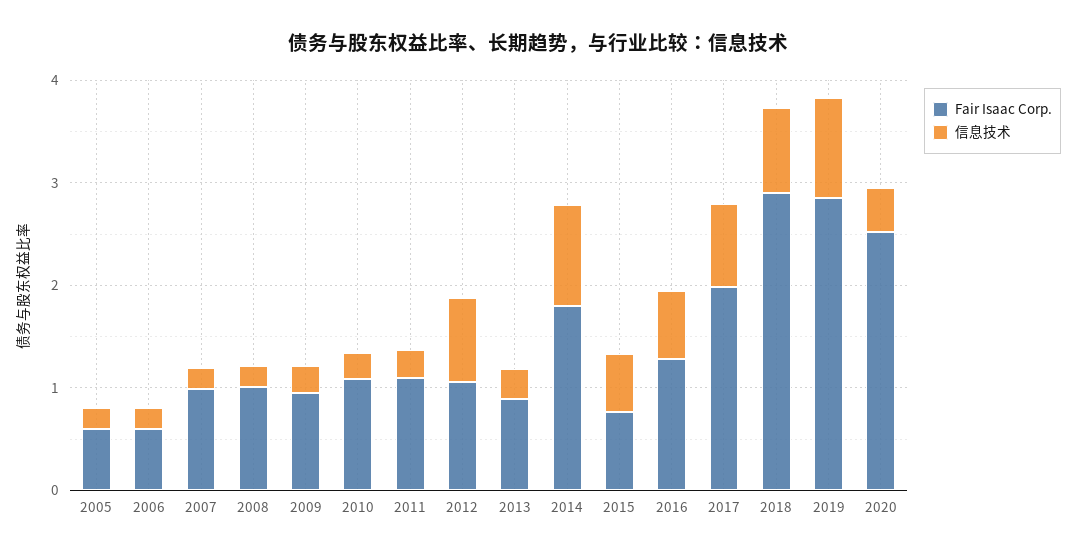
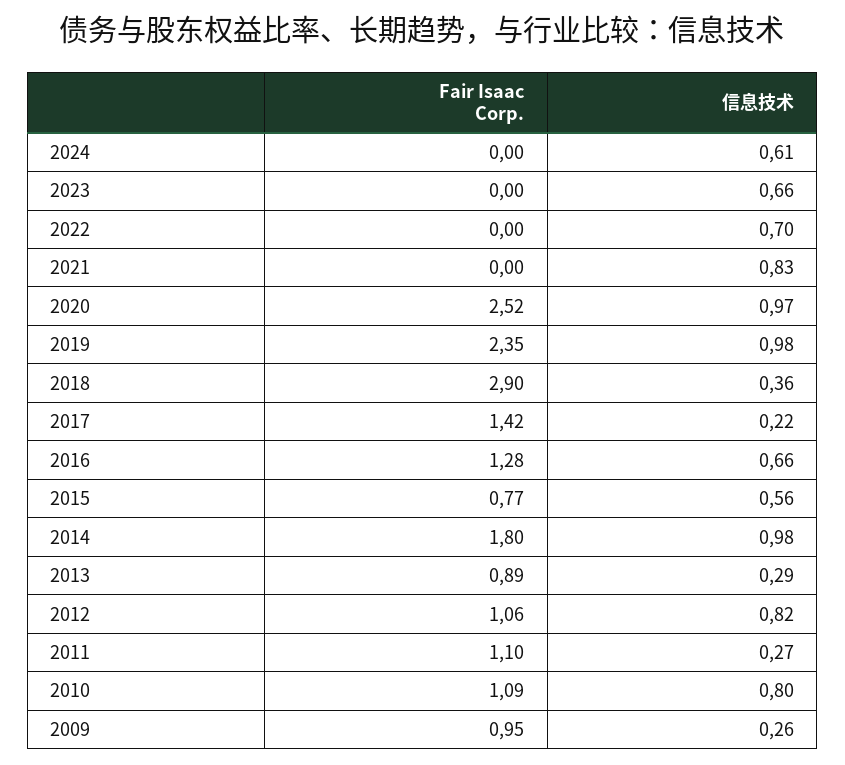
Fair Isaac Corp., 2005: 0.6 -> none
信息技术, 2005: 0.2 -> none
Fair Isaac Corp., 2006: 0.6 -> none
信息技术, 2006: 0.2 -> none
Fair Isaac Corp., 2007: 1 -> none
信息技术, 2007: 0.2 -> none
Fair Isaac Corp., 2008: 1 -> none
信息技术, 2008: 0.2 -> none
信息技术, 2010: 0.2 -> 0.8
Fair Isaac Corp., 2017: 2 -> 1.42
信息技术, 2017: 0.8 -> 0.22
信息技术, 2018: 0.8 -> 0.36
Fair Isaac Corp., 2019: 2.8 -> 2.35
信息技术, 2020: 0.4 -> 0.97
Fair Isaac Corp., 2024: none -> 0
信息技术, 2024: none -> 0.61
Fair Isaac Corp., 2023: none -> 0
信息技术, 2023: none -> 0.66
Fair Isaac Corp., 2022: none -> 0
信息技术, 2022: none -> 0.7
Fair Isaac Corp., 2021: none -> 0
信息技术, 2021: none -> 0.83

